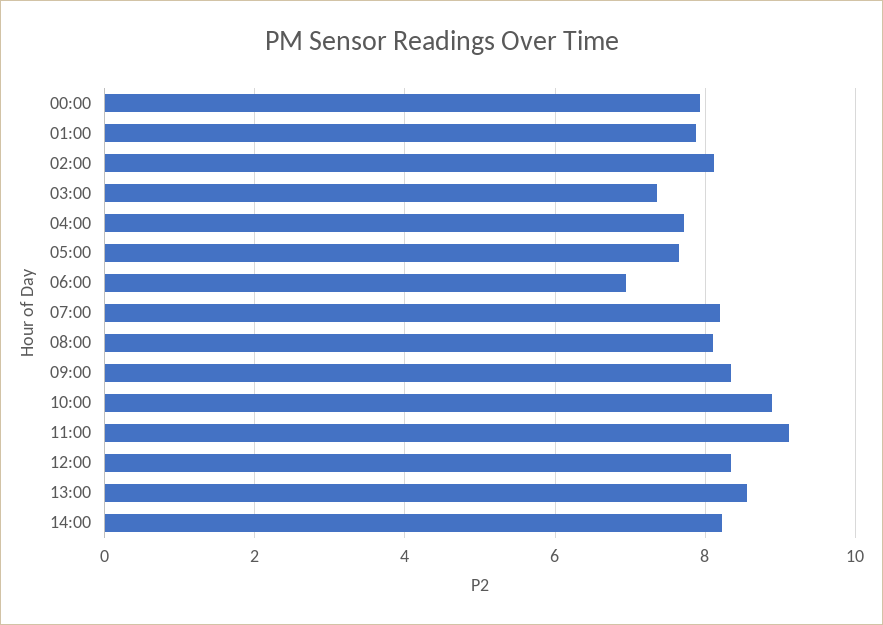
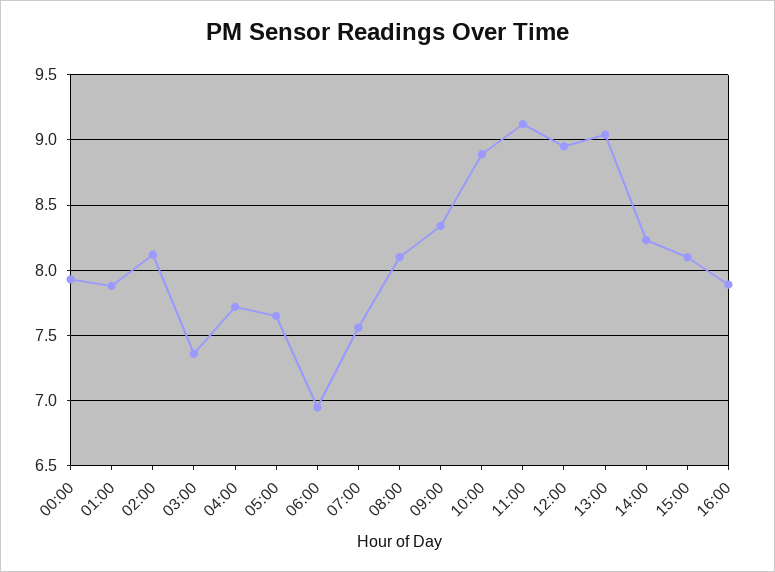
07:00: 8.2 -> 7.55
12:00: 8.4 -> 8.95
13:00: 8.6 -> 9.05
15:00: none -> 8.1
16:00: none -> 7.9

